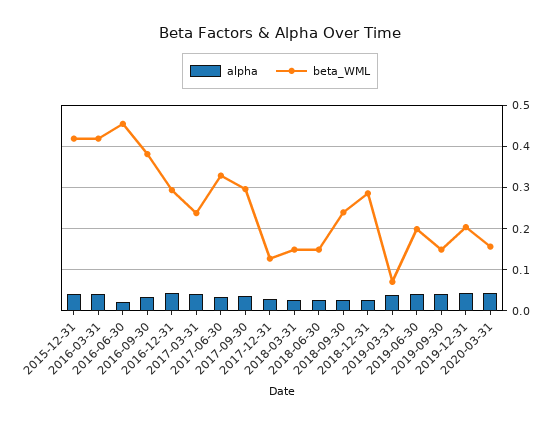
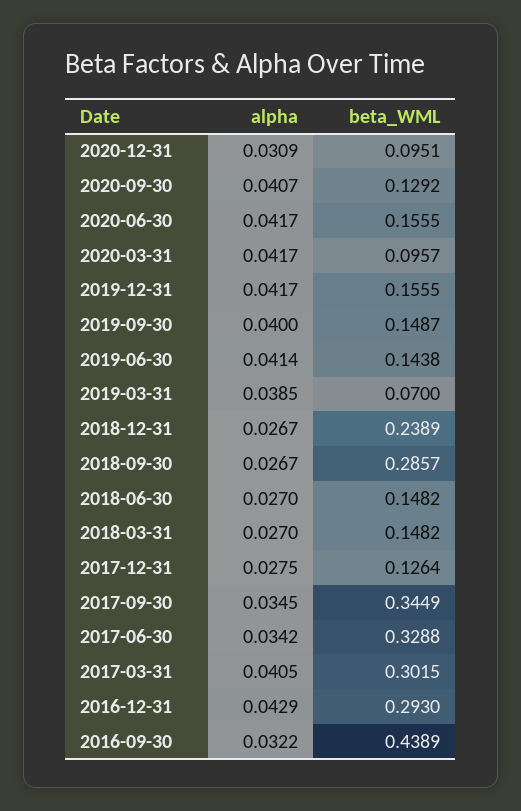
alpha, 2015-12-31: 0.04 -> none
beta_WML, 2015-12-31: 0.42 -> none
alpha, 2016-03-31: 0.04 -> none
beta_WML, 2016-03-31: 0.42 -> none
alpha, 2016-06-30: 0.02 -> none
beta_WML, 2016-06-30: 0.46 -> none
beta_WML, 2016-09-30: 0.38 -> 0.4389
beta_WML, 2017-03-31: 0.24 -> 0.3015
beta_WML, 2017-09-30: 0.3 -> 0.3449
beta_WML, 2018-09-30: 0.24 -> 0.2857
beta_WML, 2018-12-31: 0.28 -> 0.2389
beta_WML, 2019-06-30: 0.2 -> 0.1438
beta_WML, 2019-12-31: 0.2 -> 0.1555
beta_WML, 2020-03-31: 0.16 -> 0.0957
alpha, 2020-12-31: none -> 0.0309
beta_WML, 2020-12-31: none -> 0.0951
alpha, 2020-09-30: none -> 0.0407
beta_WML, 2020-09-30: none -> 0.1292
alpha, 2020-06-30: none -> 0.0417
beta_WML, 2020-06-30: none -> 0.1555

